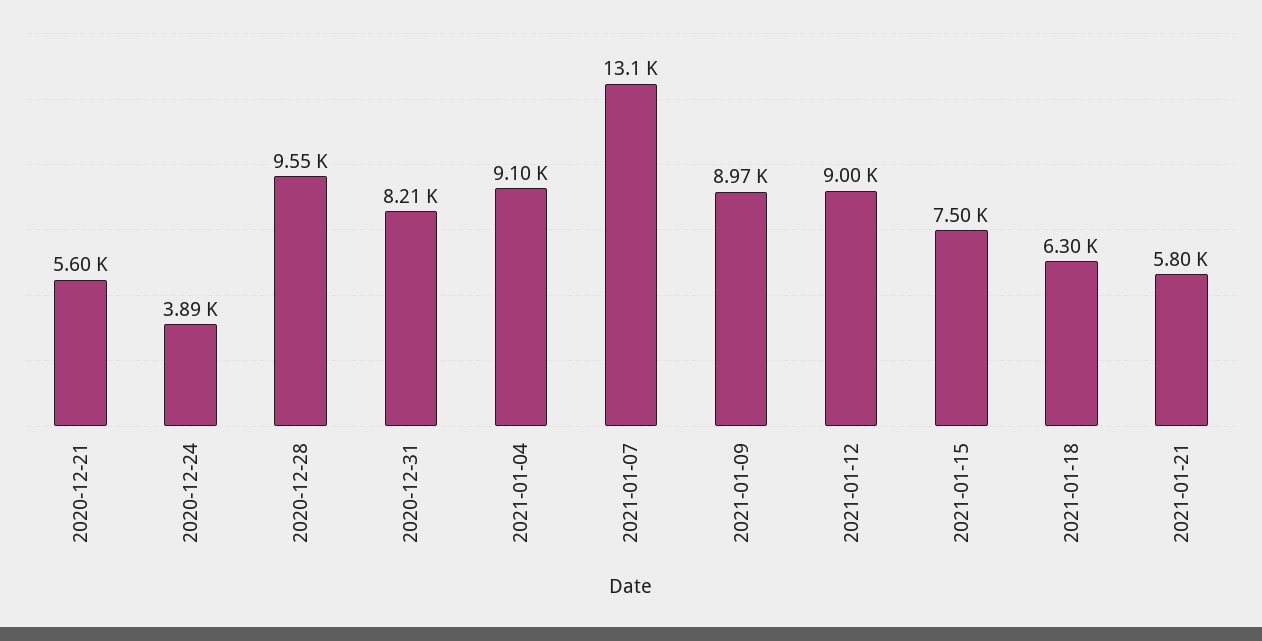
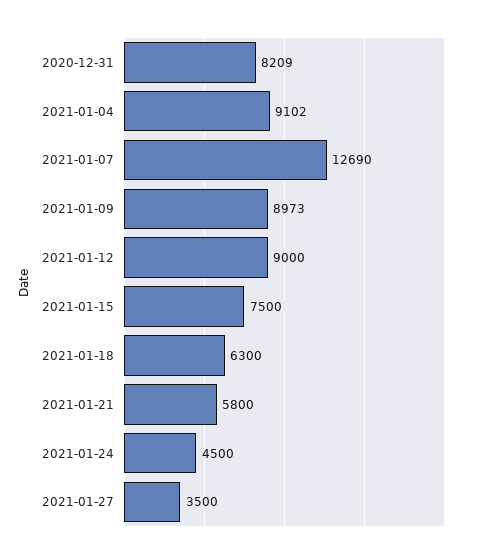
2020-12-21: 5600 -> none
2020-12-24: 3890 -> none
2020-12-28: 9550 -> none
2021-01-07: 13100 -> 12690
2021-01-24: none -> 4500
2021-01-27: none -> 3500

